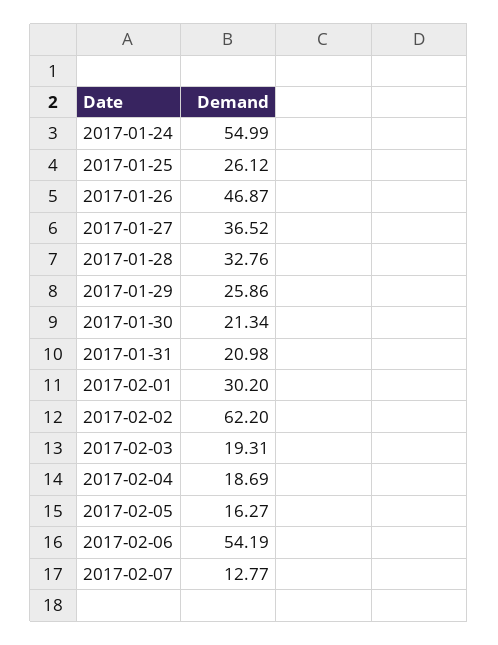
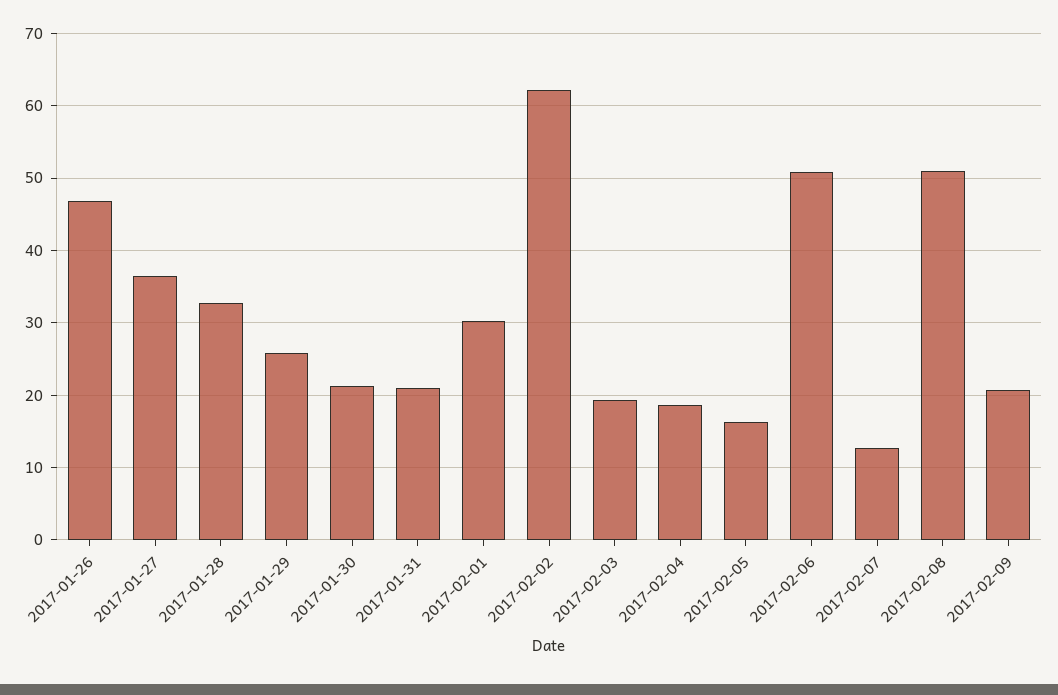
2017-01-24: 54.99 -> none
2017-01-25: 26.12 -> none
2017-02-06: 54.19 -> 51
2017-02-08: none -> 51
2017-02-09: none -> 21

